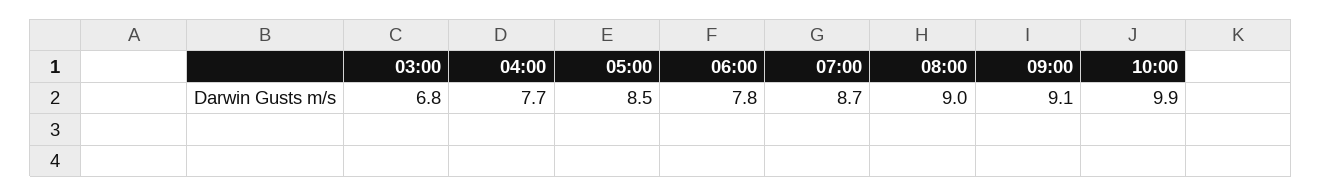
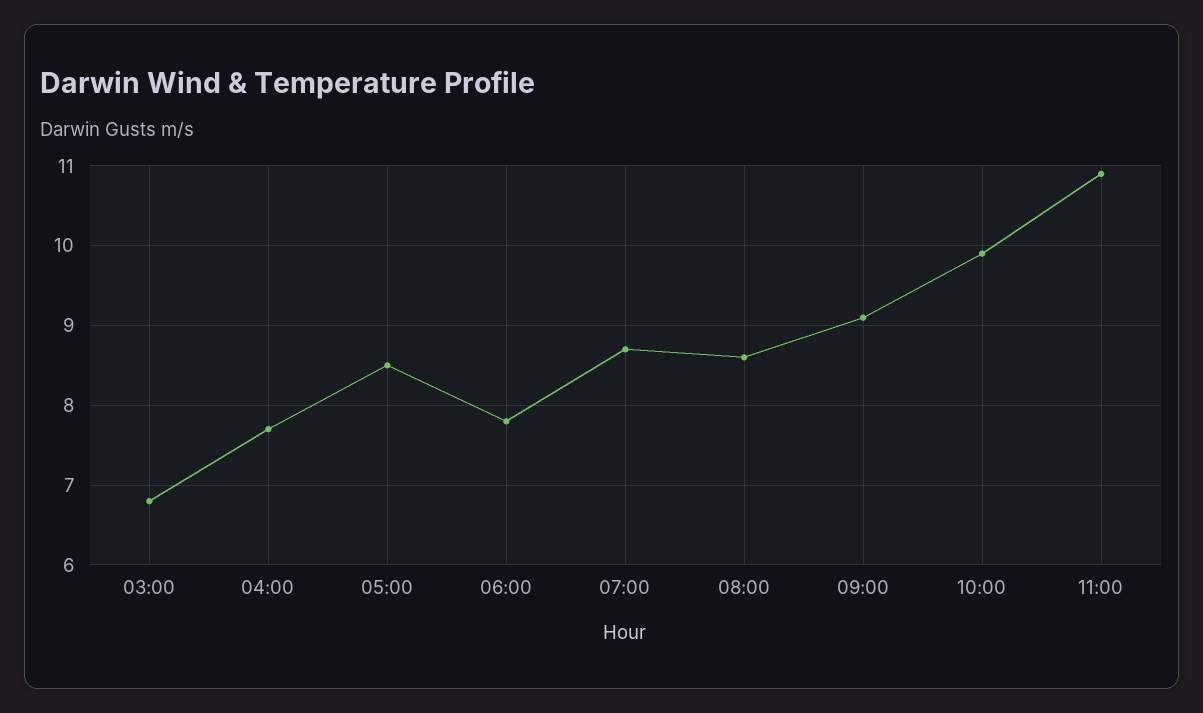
08:00: 9 -> 8.6
11:00: none -> 10.9

